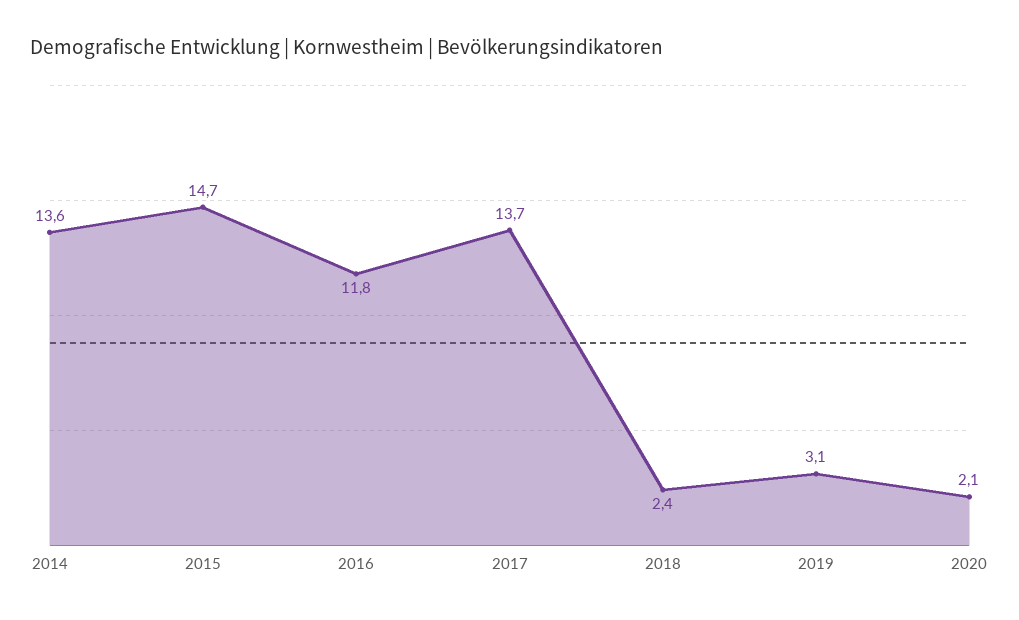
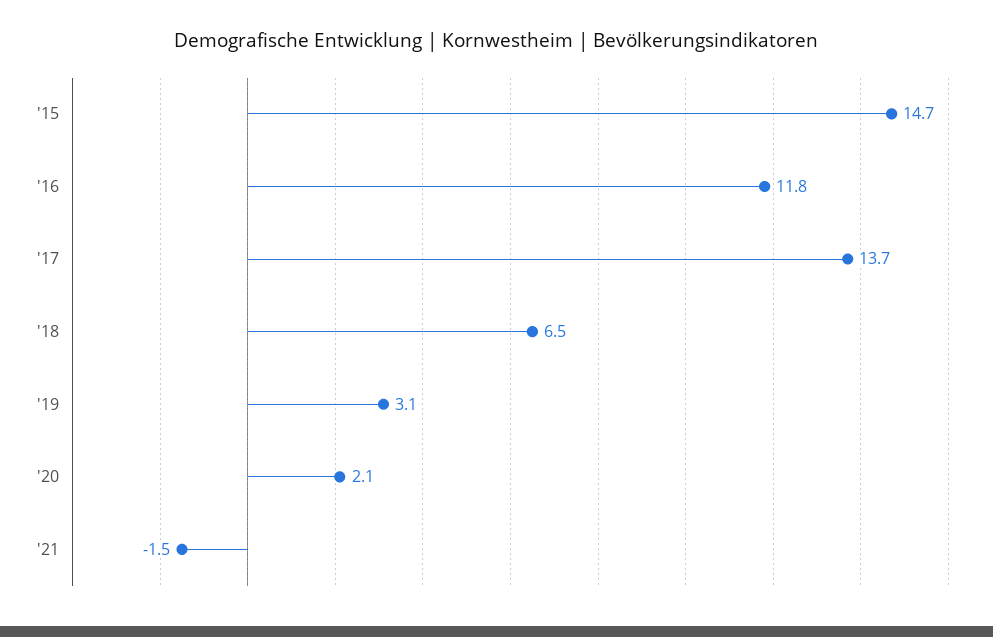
2014: 13.6 -> none
2018: 2.4 -> 6.5
'21: none -> -1.5

